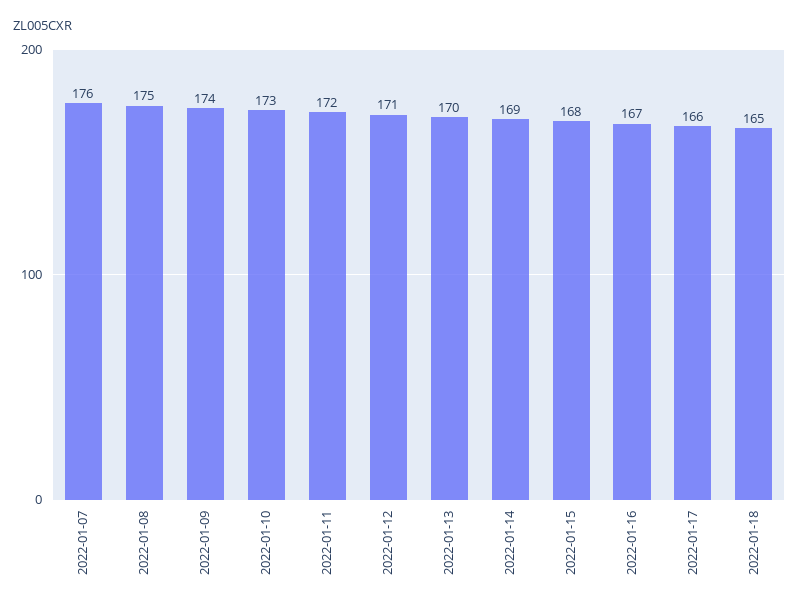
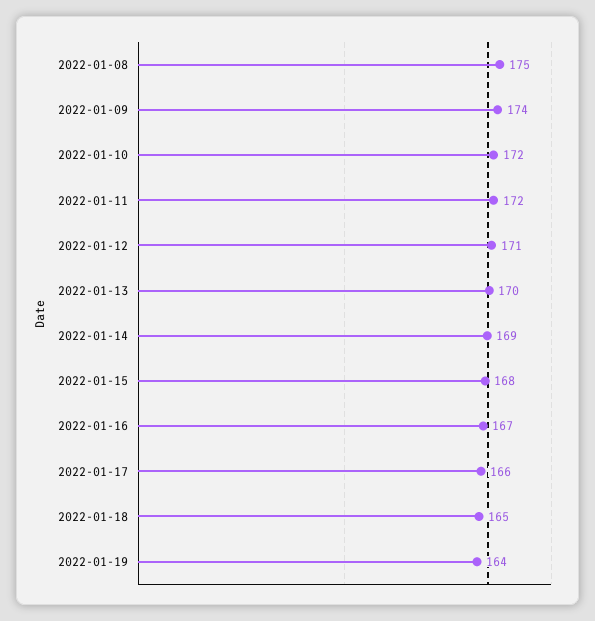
2022-01-07: 176 -> none
2022-01-10: 173 -> 172
2022-01-19: none -> 164

